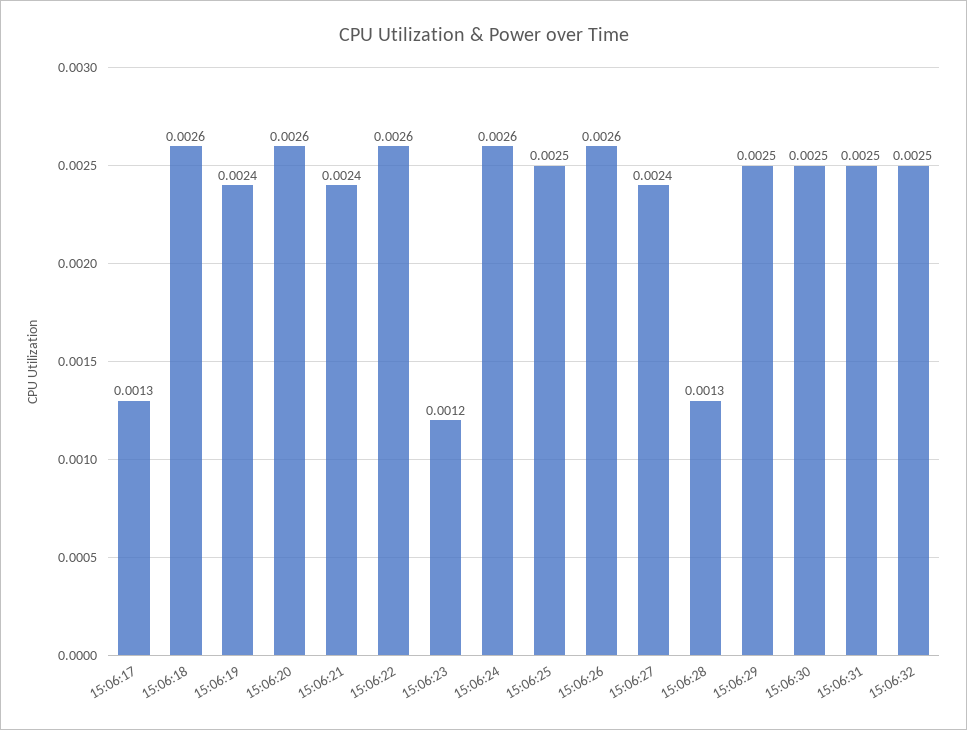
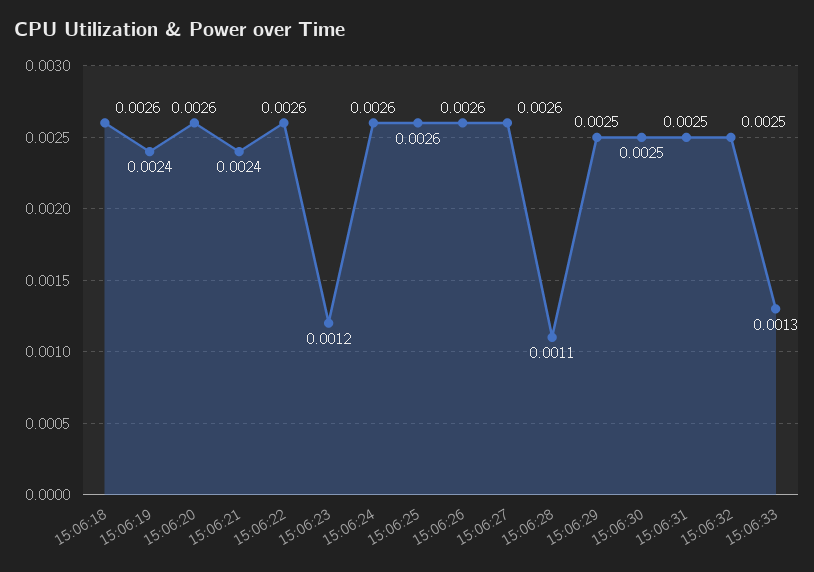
15:06:17: 0.0013 -> none
15:06:25: 0.0025 -> 0.0026
15:06:27: 0.0024 -> 0.0026
15:06:28: 0.0013 -> 0.0011
15:06:33: none -> 0.0013

